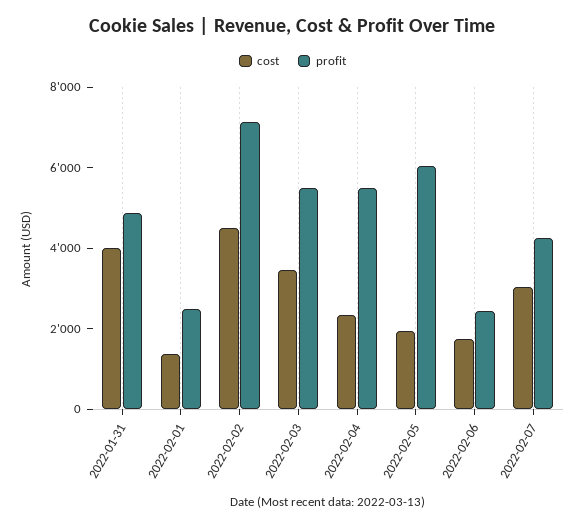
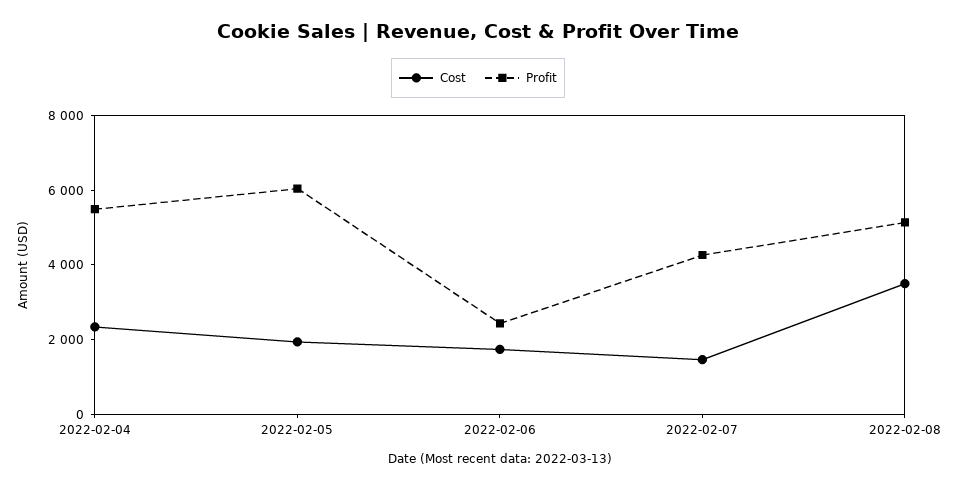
cost, 2022-01-31: 4000 -> none
profit, 2022-01-31: 5000 -> none
cost, 2022-02-01: 1500 -> none
profit, 2022-02-01: 2500 -> none
cost, 2022-02-02: 4500 -> none
profit, 2022-02-02: 7000 -> none
cost, 2022-02-03: 3500 -> none
profit, 2022-02-03: 5500 -> none
cost, 2022-02-07: 3000 -> 1500
cost, 2022-02-08: none -> 3500
profit, 2022-02-08: none -> 5000

